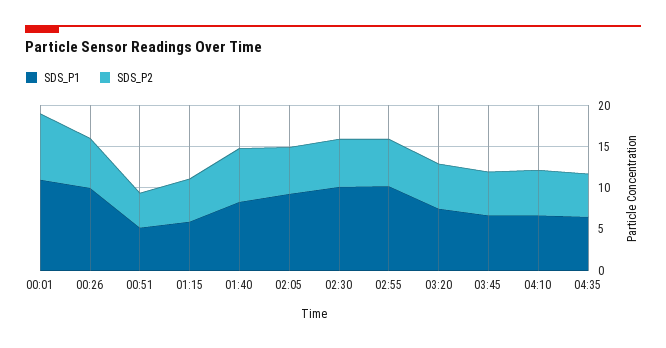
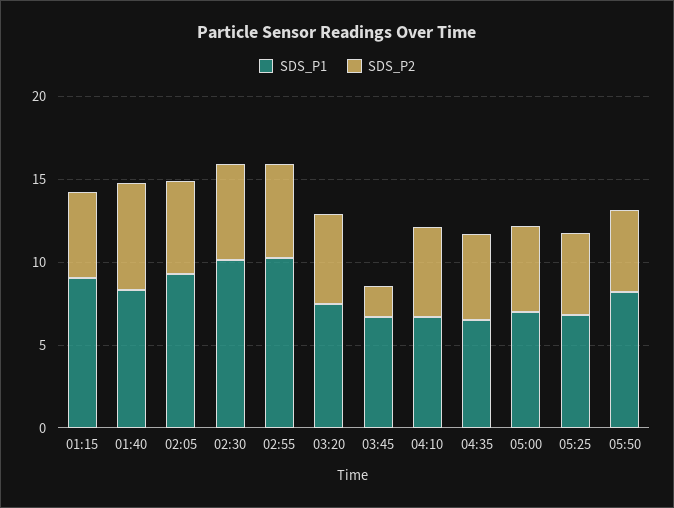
SDS_P1, 00:01: 11 -> none
SDS_P2, 00:01: 8 -> none
SDS_P1, 00:26: 10 -> none
SDS_P2, 00:26: 6 -> none
SDS_P1, 00:51: 5 -> none
SDS_P2, 00:51: 4 -> none
SDS_P1, 01:15: 6 -> 9
SDS_P2, 03:45: 5 -> 2
SDS_P1, 05:00: none -> 7
SDS_P2, 05:00: none -> 5
SDS_P1, 05:25: none -> 7
SDS_P2, 05:25: none -> 5
SDS_P1, 05:50: none -> 8
SDS_P2, 05:50: none -> 5

